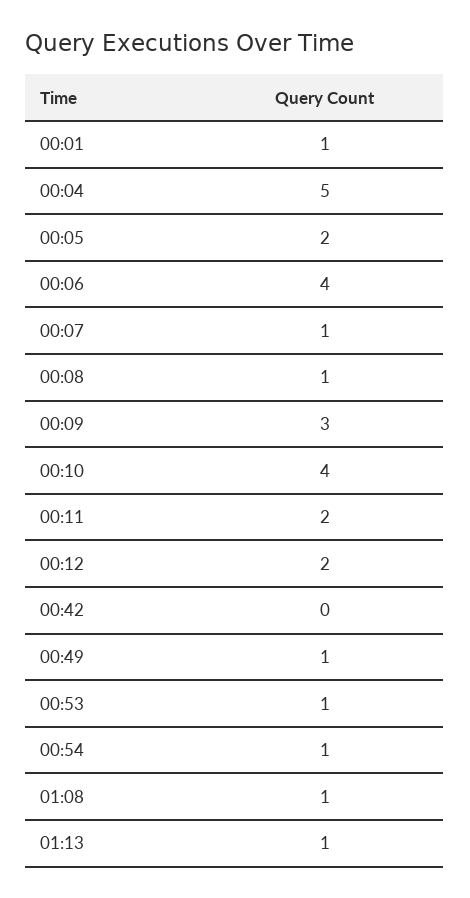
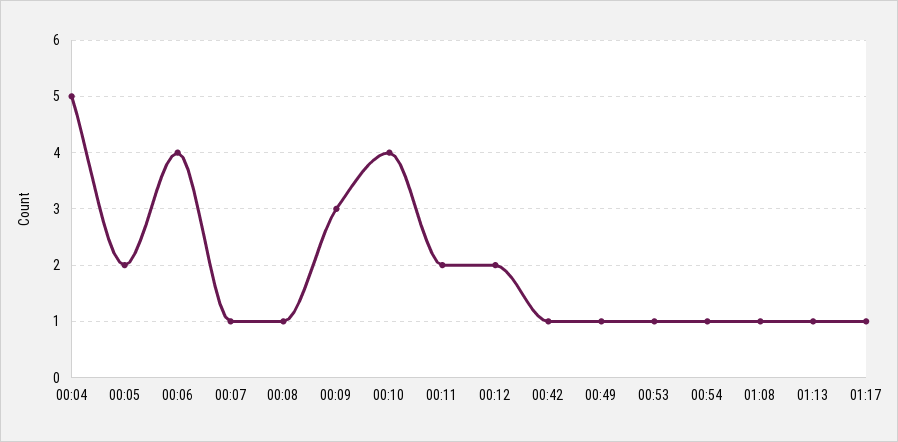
00:01: 1 -> none
00:42: 0 -> 1
01:17: none -> 1

